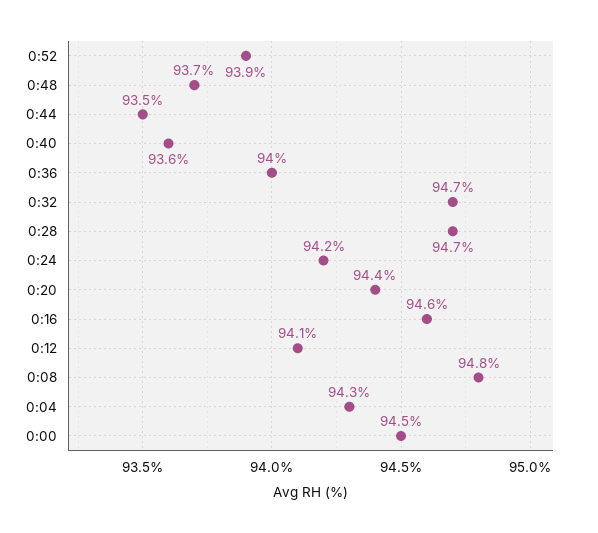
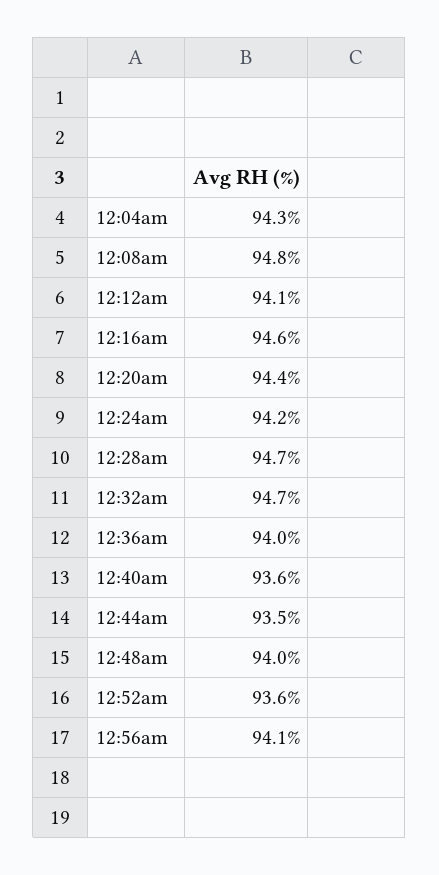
0:52: 93.9 -> 93.6
0:48: 93.7 -> 94
0:00: 94.5 -> none
12:56am: none -> 94.1

